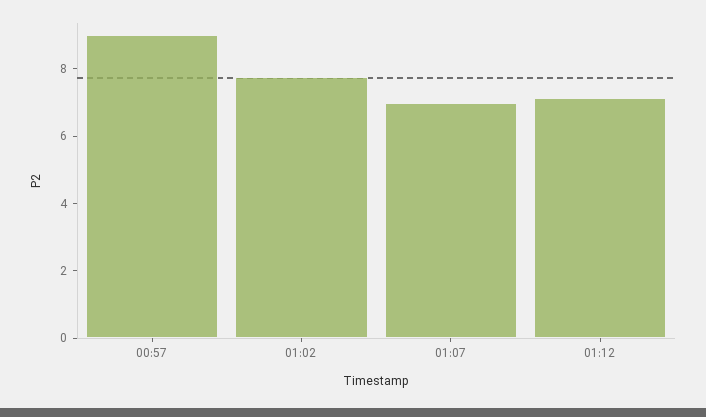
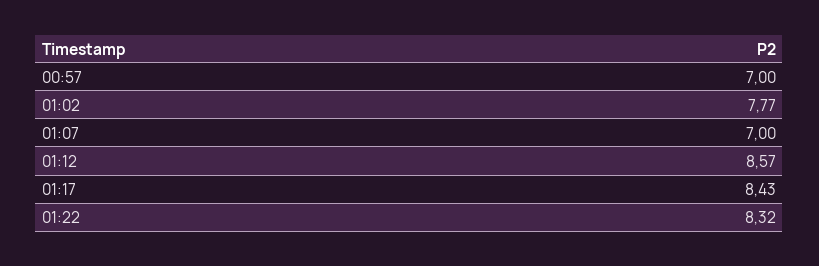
00:57: 9 -> 7
01:12: 7 -> 8.57
01:17: none -> 8.43
01:22: none -> 8.32

